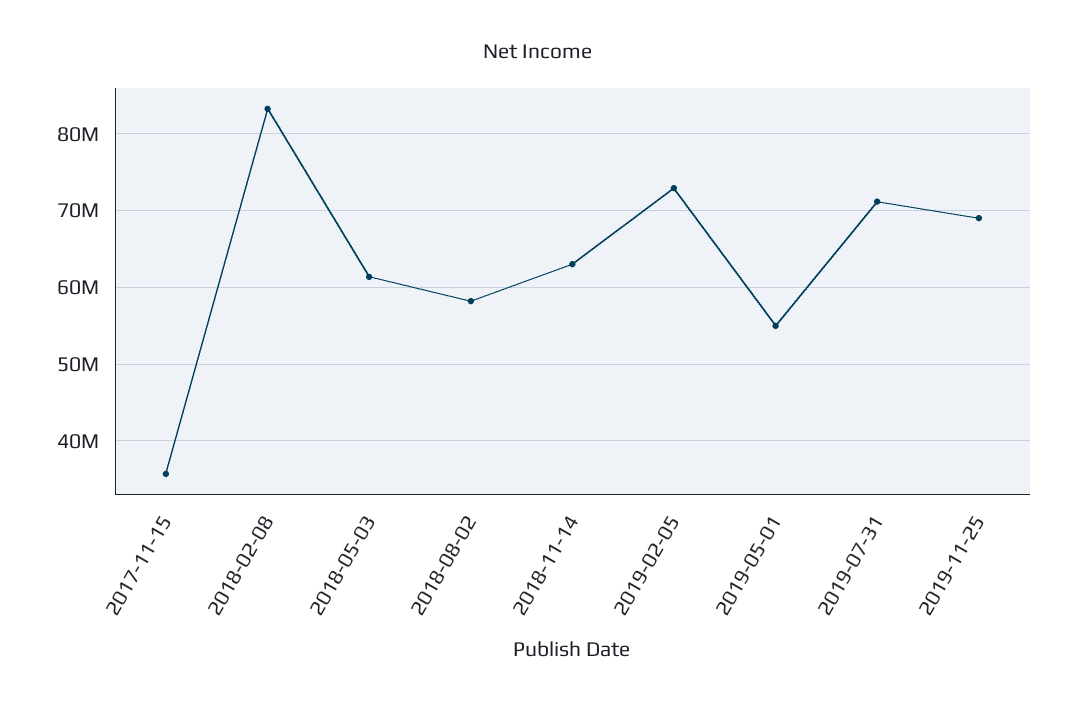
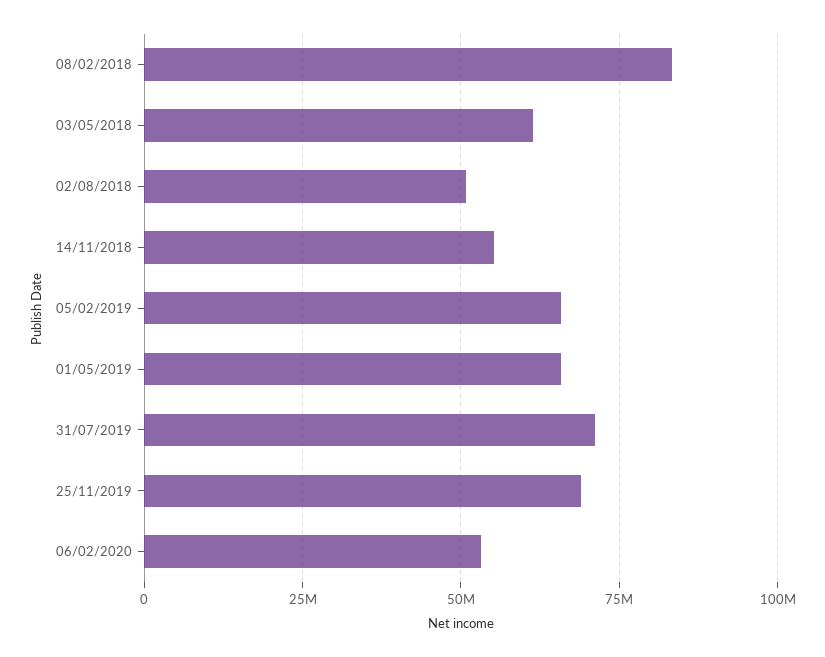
2017-11-15: 36000000 -> none
2018-08-02: 58000000 -> 50000000
2018-11-14: 63000000 -> 55000000
2019-02-05: 73000000 -> 65000000
2019-05-01: 55000000 -> 65000000
06/02/2020: none -> 52500000

